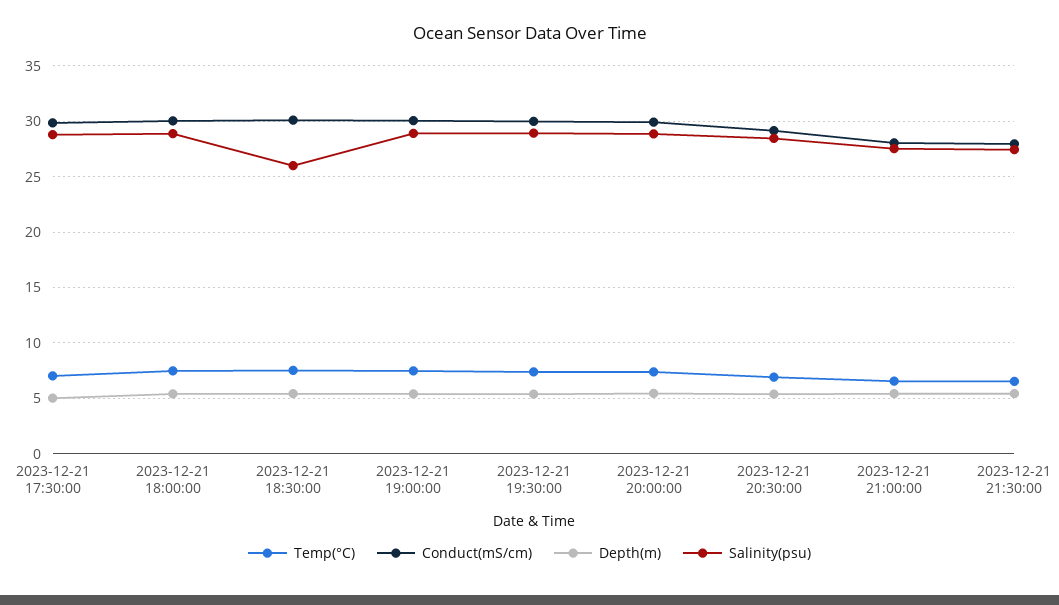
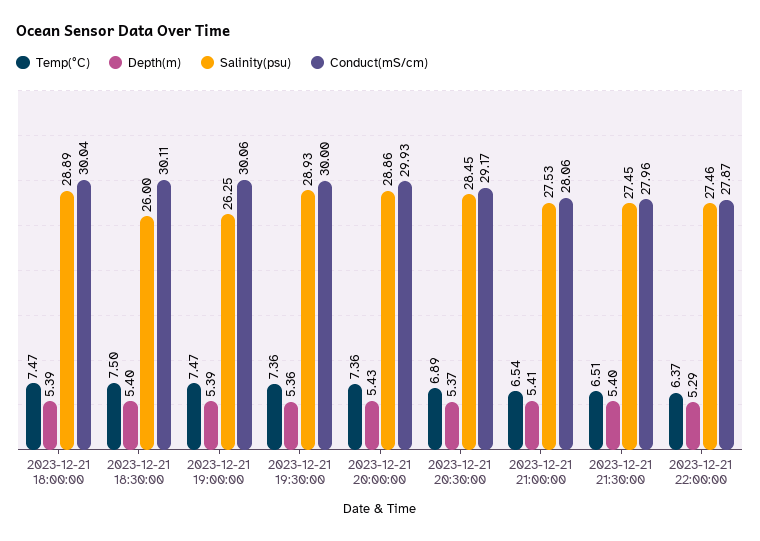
Temp(°C), 2023-12-21 17:30:00: 7 -> none
Conduct(mS/cm), 2023-12-21 17:30:00: 30 -> none
Depth(m), 2023-12-21 17:30:00: 5 -> none
Salinity(psu), 2023-12-21 17:30:00: 29 -> none
Salinity(psu), 2023-12-21 19:00:00: 29 -> 26.25
Temp(°C), 2023-12-21 22:00:00: none -> 6.37
Depth(m), 2023-12-21 22:00:00: none -> 5.29
Salinity(psu), 2023-12-21 22:00:00: none -> 27.46
Conduct(mS/cm), 2023-12-21 22:00:00: none -> 27.87

